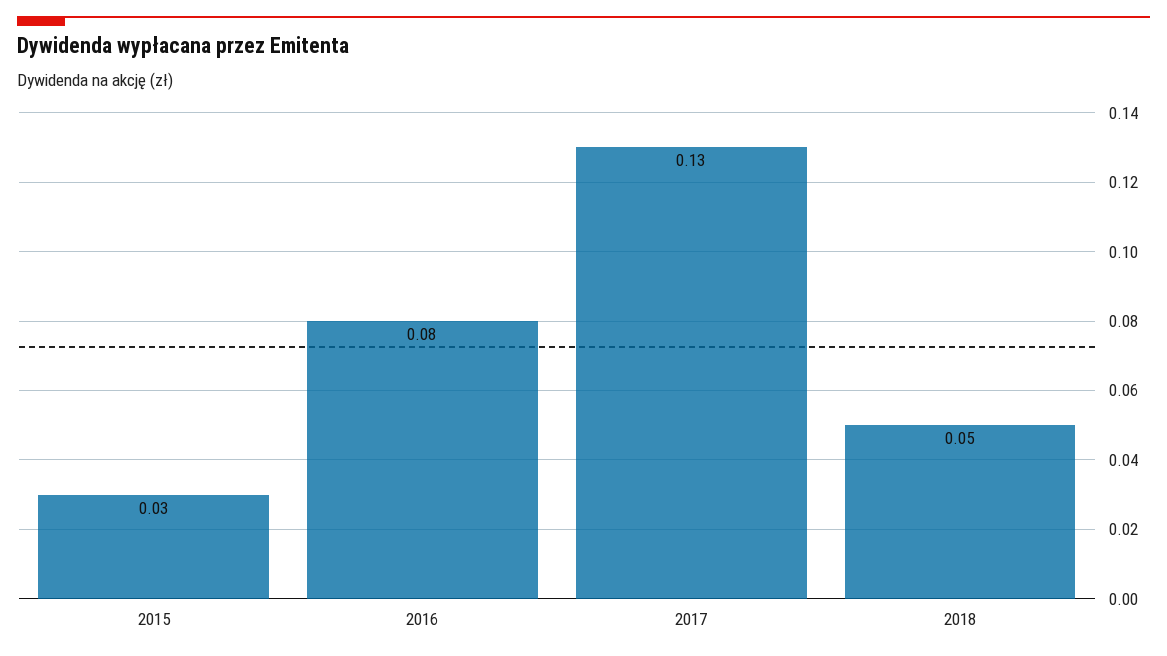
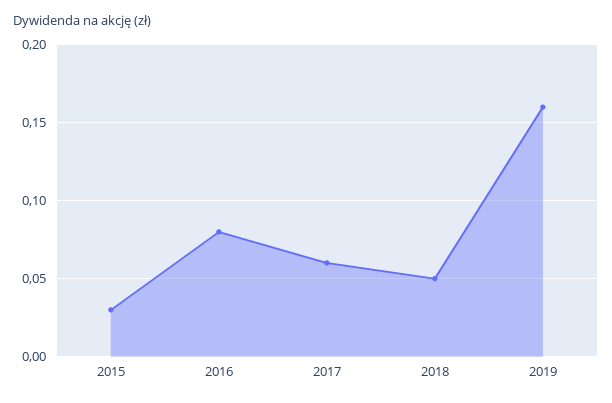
2017: 0.13 -> 0.06
2019: none -> 0.16

